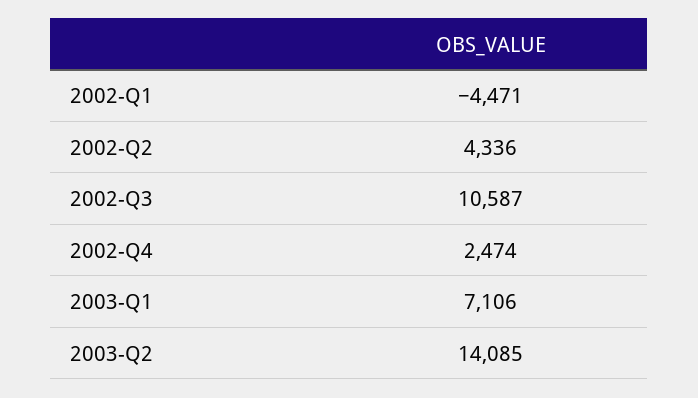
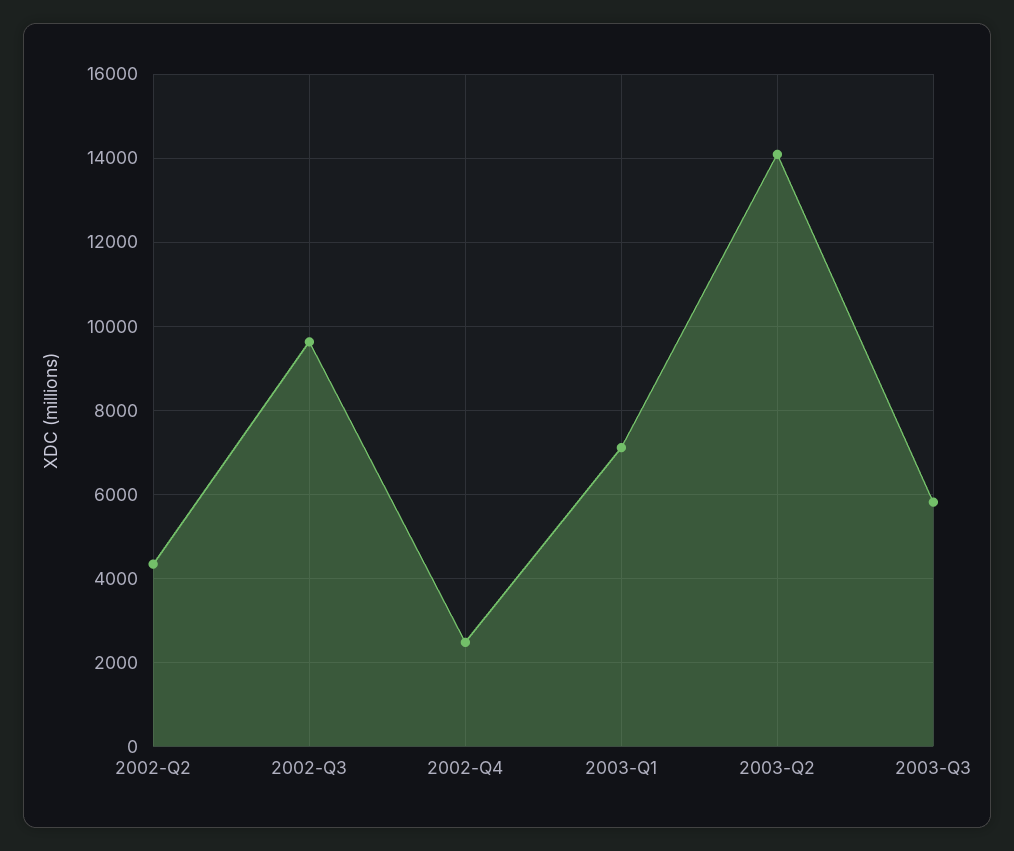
2002-Q1: -4471 -> none
2002-Q3: 10587 -> 9600
2003-Q3: none -> 5800

